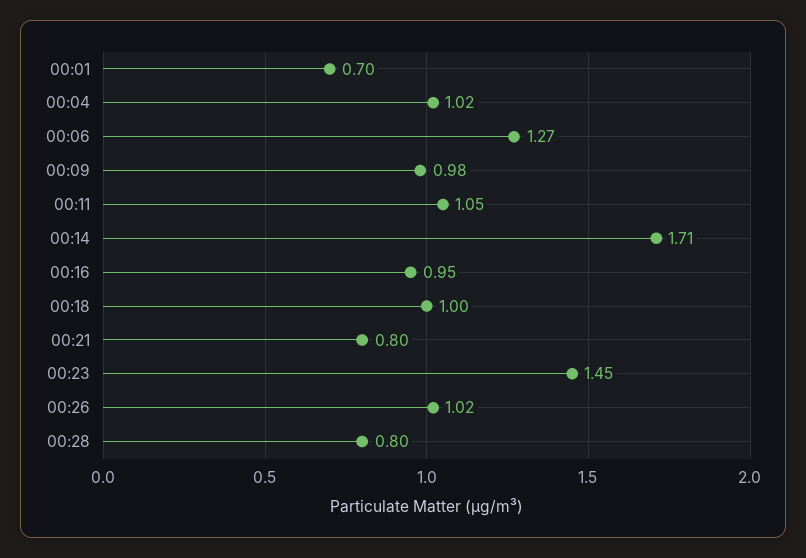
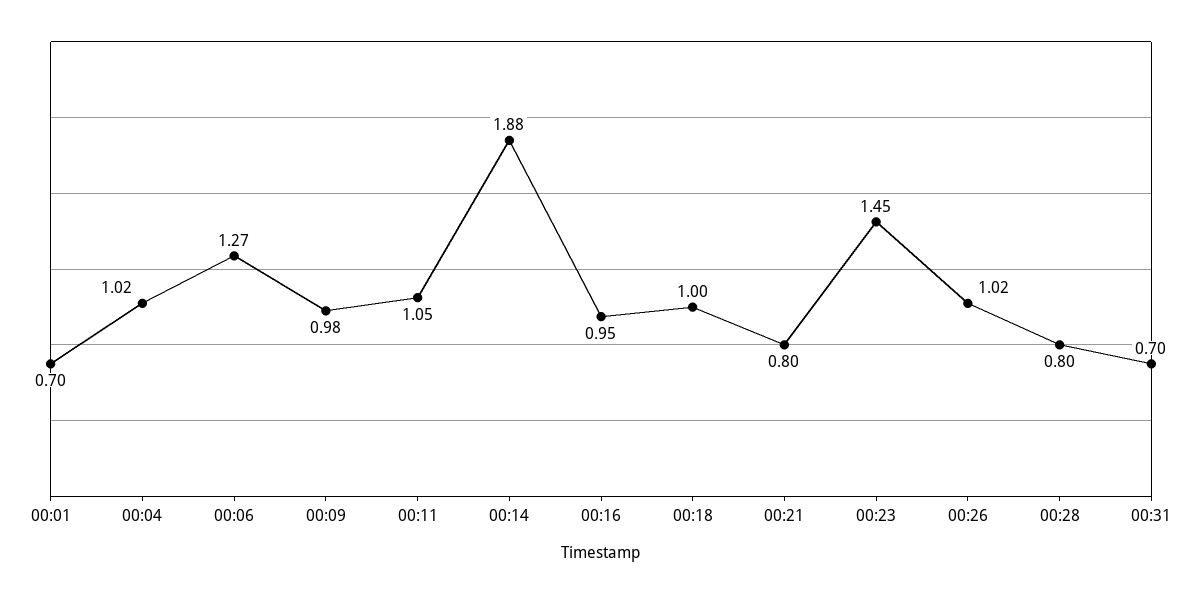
00:14: 1.71 -> 1.88
00:31: none -> 0.7

